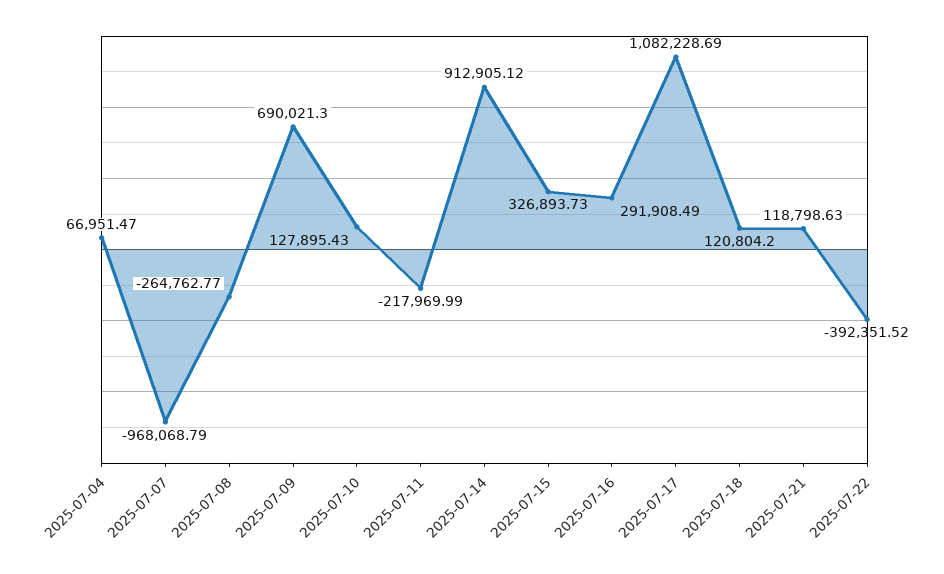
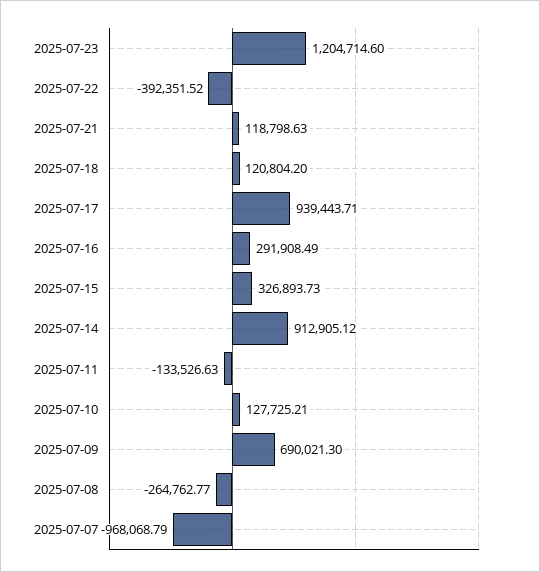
2025-07-04: 66951.47 -> none
2025-07-10: 127895.43 -> 127725.21
2025-07-11: -217969.99 -> -133526.63
2025-07-17: 1082228.69 -> 939443.71
2025-07-23: none -> 1204714.6

